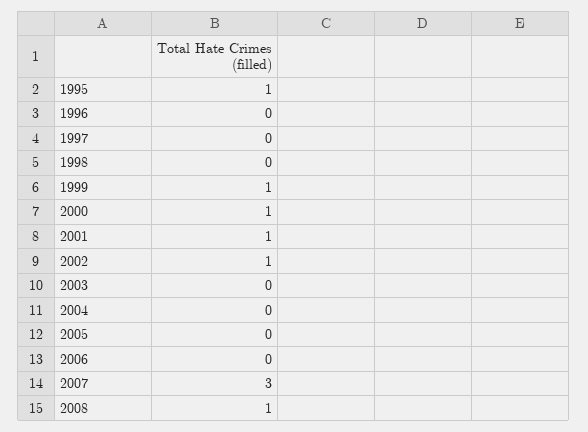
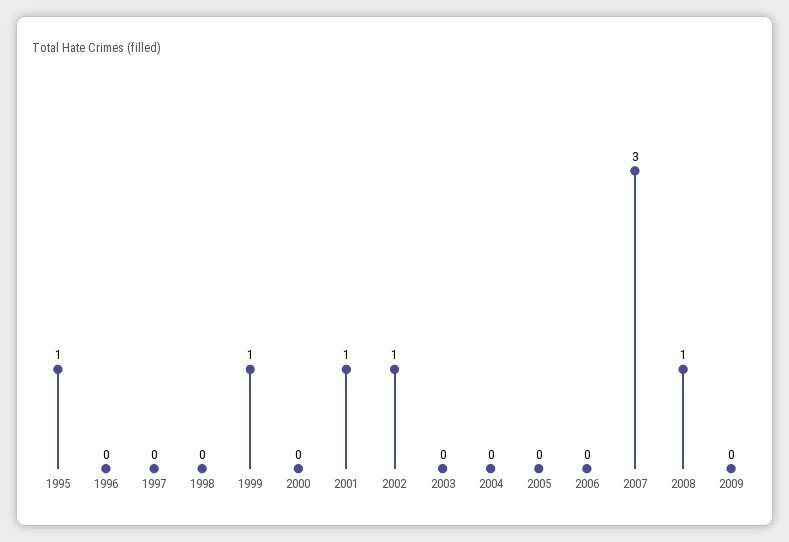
2000: 1 -> 0
2009: none -> 0

